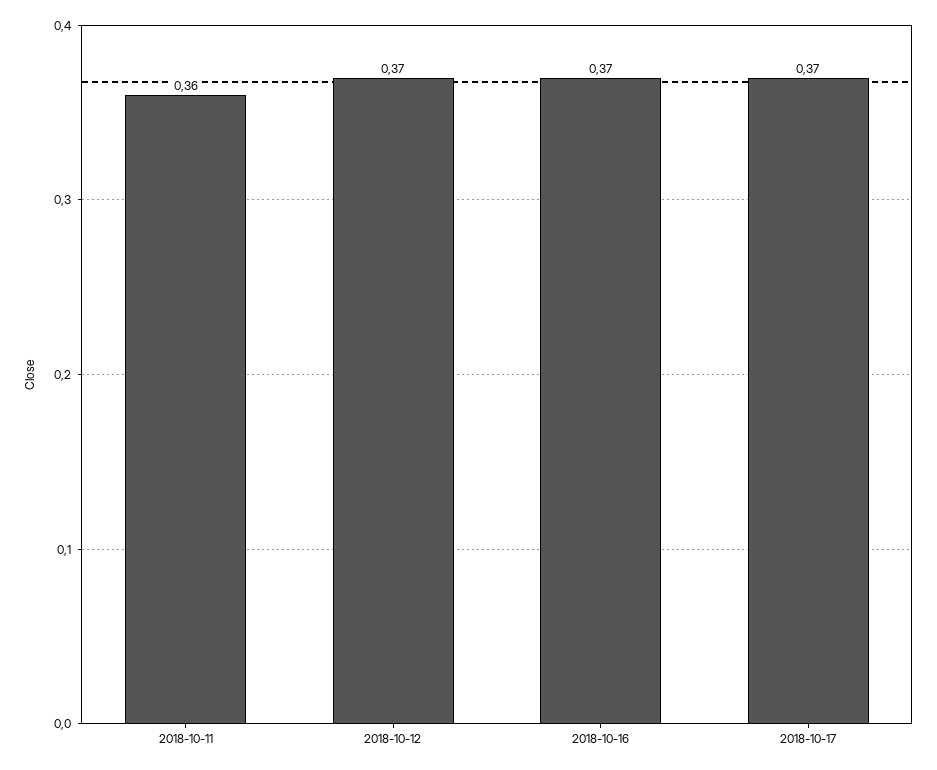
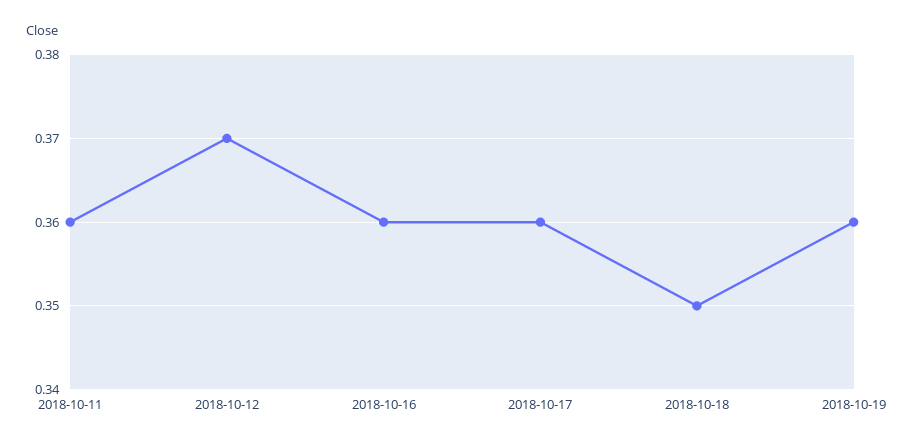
2018-10-16: 0.37 -> 0.36
2018-10-17: 0.37 -> 0.36
2018-10-18: none -> 0.35
2018-10-19: none -> 0.36

